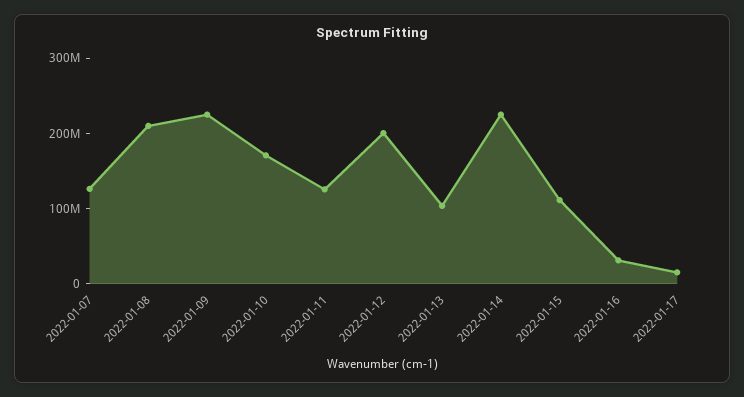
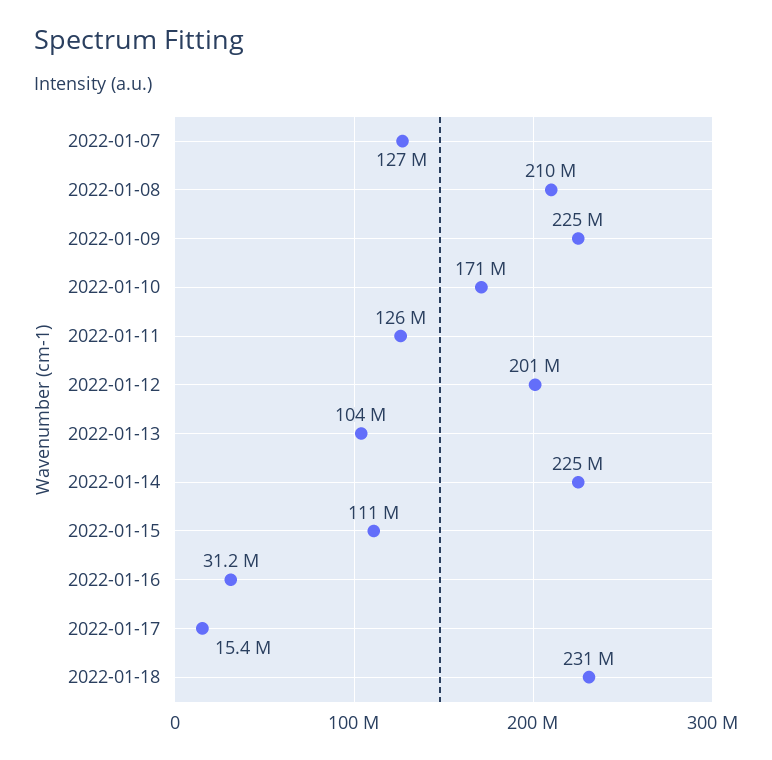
2022-01-18: none -> 231000000

